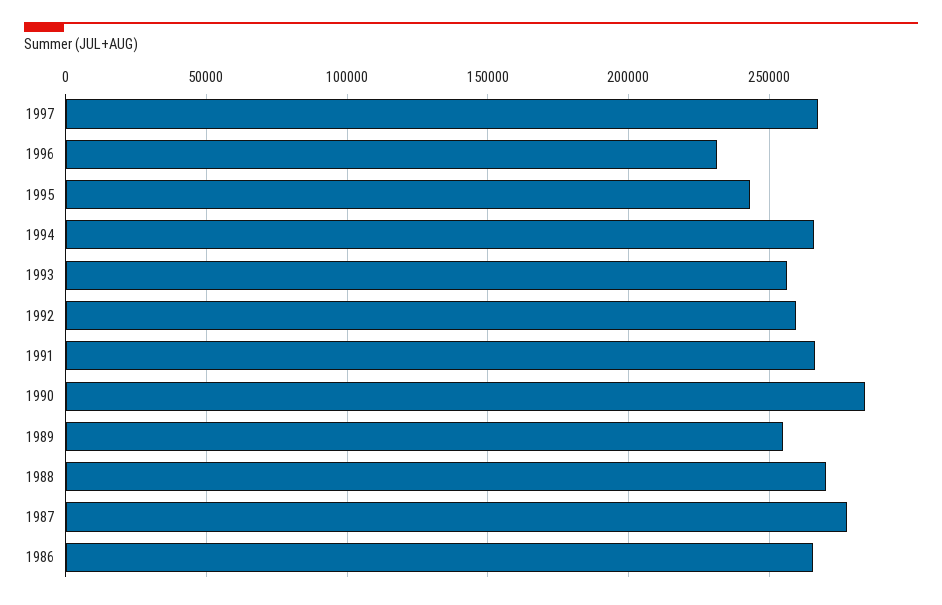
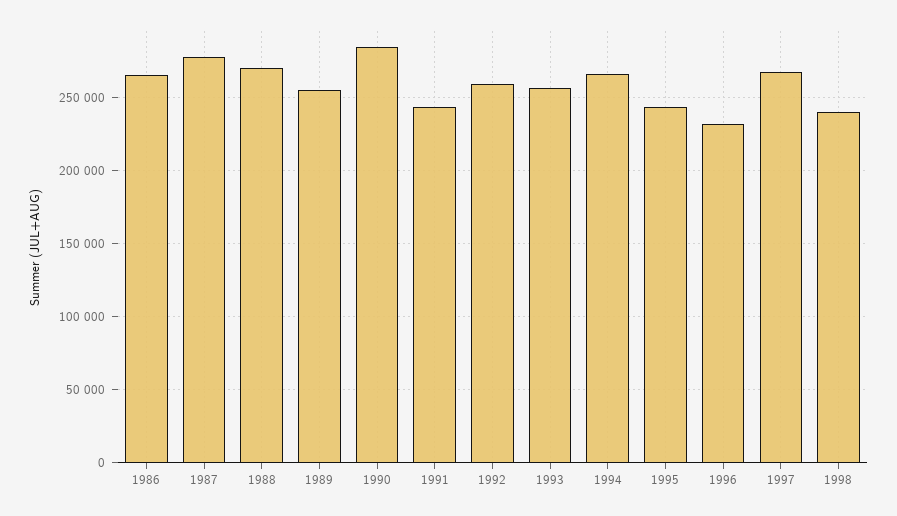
1991: 265000 -> 245000
1998: none -> 240000

